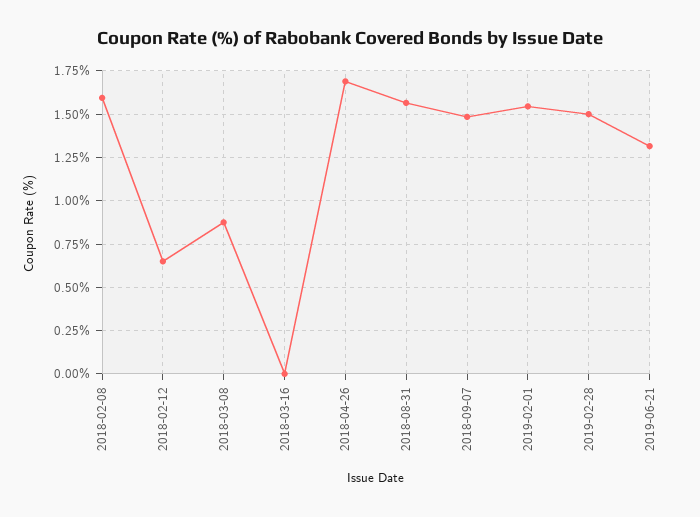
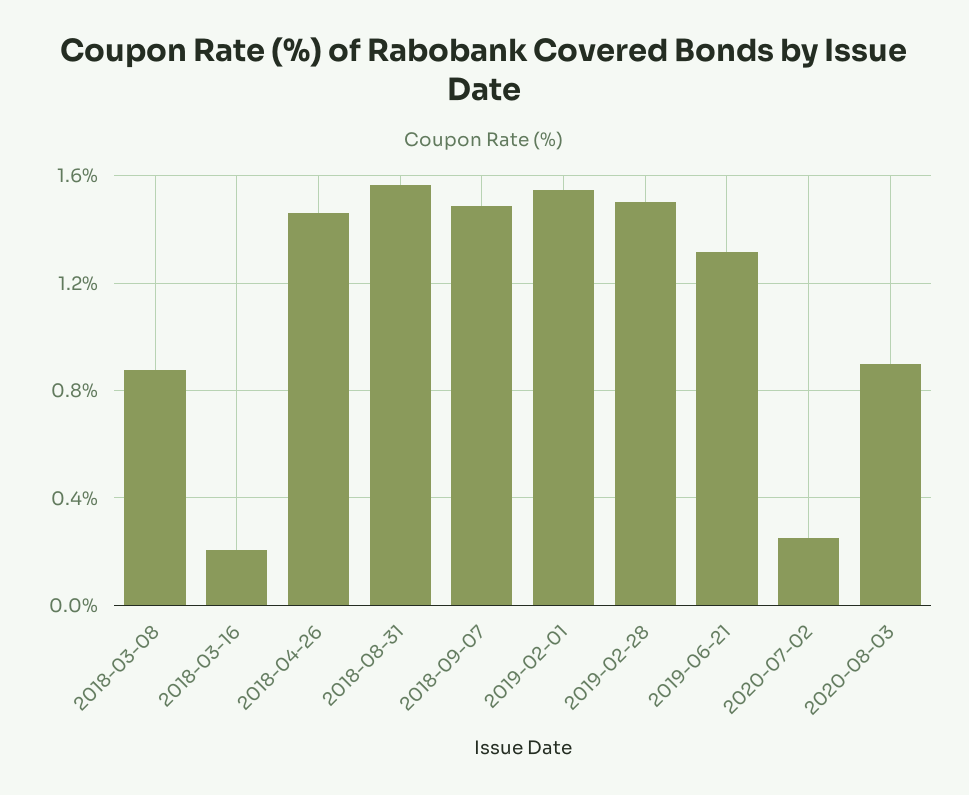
2018-02-08: 1.6 -> none
2018-02-12: 0.65 -> none
2018-03-16: 0 -> 0.2
2018-04-26: 1.7 -> 1.45
2020-07-02: none -> 0.25
2020-08-03: none -> 0.9

